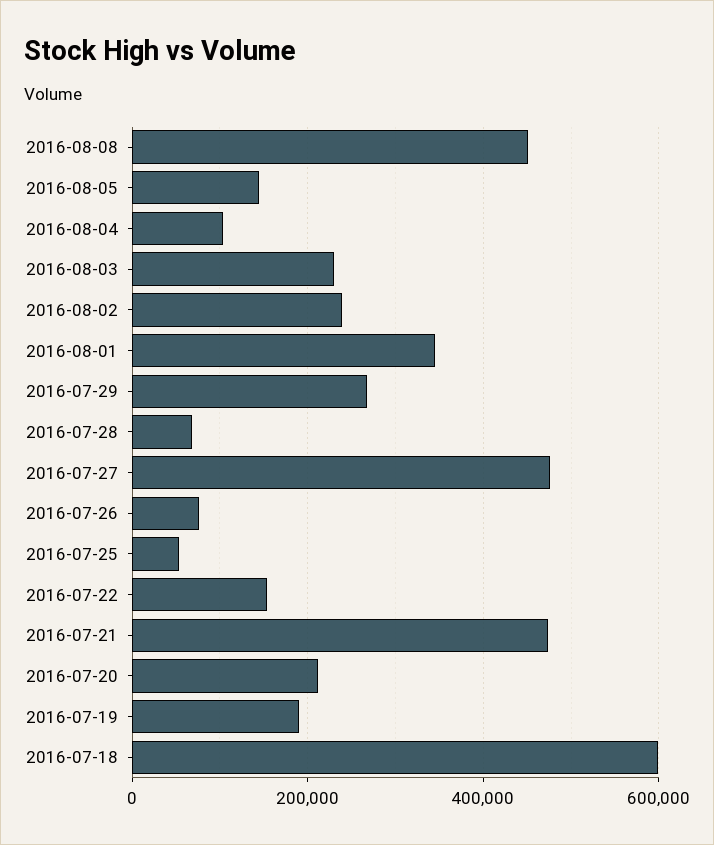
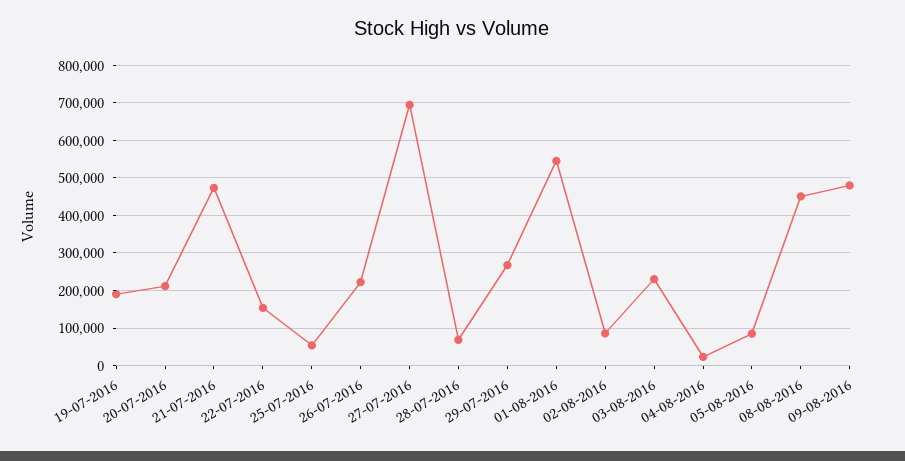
2016-08-05: 140000 -> 80000
2016-08-04: 100000 -> 20000
2016-08-02: 240000 -> 80000
2016-08-01: 340000 -> 540000
2016-07-27: 480000 -> 700000
2016-07-26: 80000 -> 220000
2016-07-18: 600000 -> none
09-08-2016: none -> 480000

